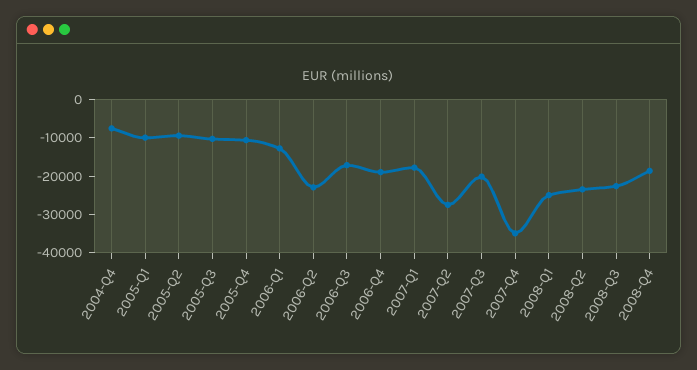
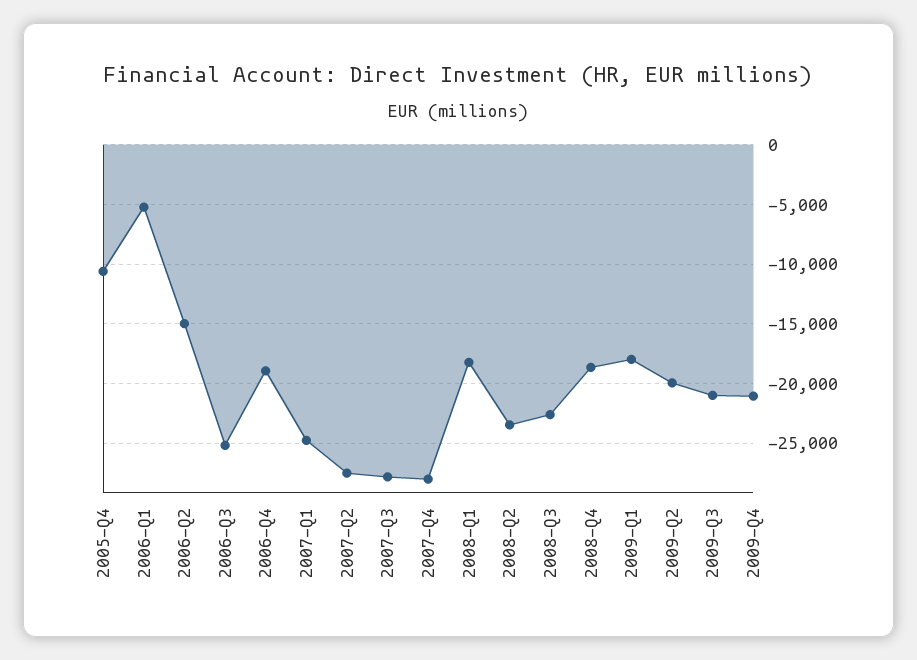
2004-Q4: -7500 -> none
2005-Q1: -10000 -> none
2005-Q2: -10000 -> none
2005-Q3: -10000 -> none
2006-Q1: -12500 -> -5000
2006-Q2: -22500 -> -15000
2006-Q3: -17500 -> -25000
2007-Q1: -17500 -> -25000
2007-Q3: -20000 -> -28000
2007-Q4: -35000 -> -28000
2008-Q1: -25000 -> -18000
2009-Q1: none -> -18000
2009-Q2: none -> -20000
2009-Q3: none -> -21000
2009-Q4: none -> -21000

